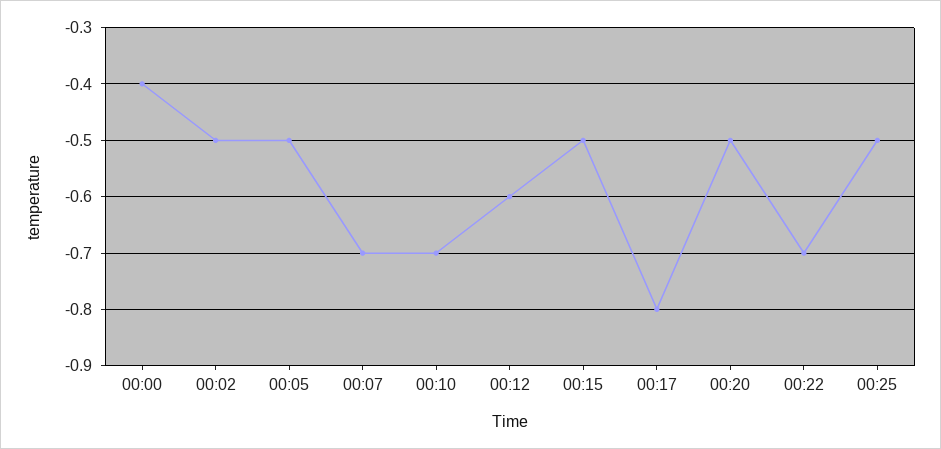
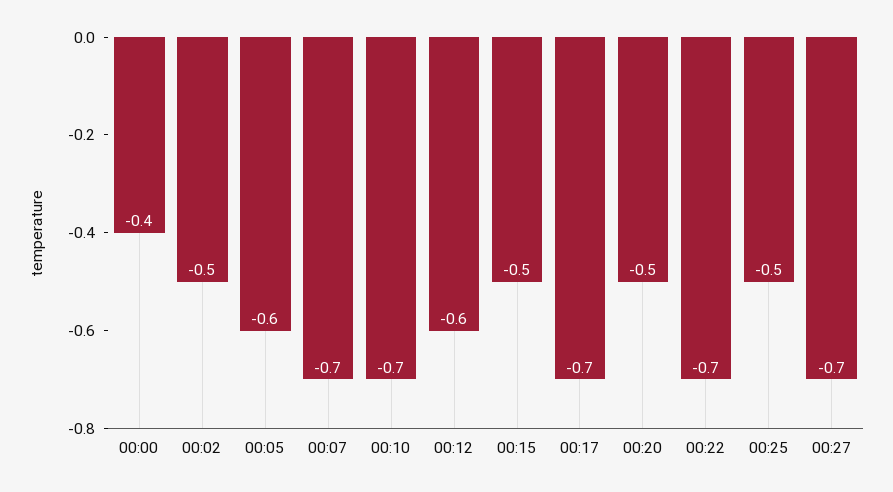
00:05: -0.5 -> -0.6
00:17: -0.8 -> -0.7
00:27: none -> -0.7

